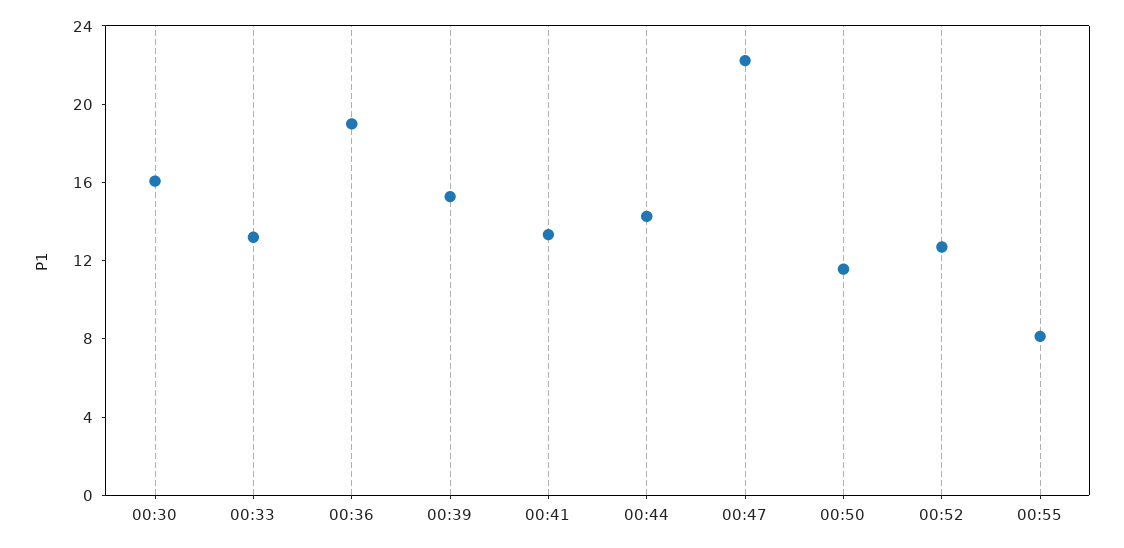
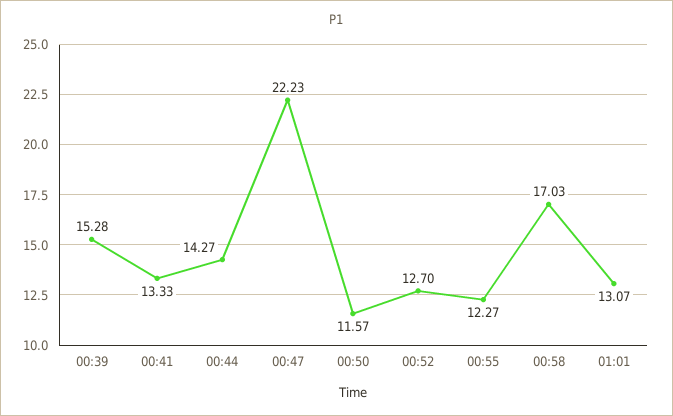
00:30: 16 -> none
00:33: 13 -> none
00:36: 19 -> none
00:55: 8 -> 12.27
00:58: none -> 17.03
01:01: none -> 13.07

